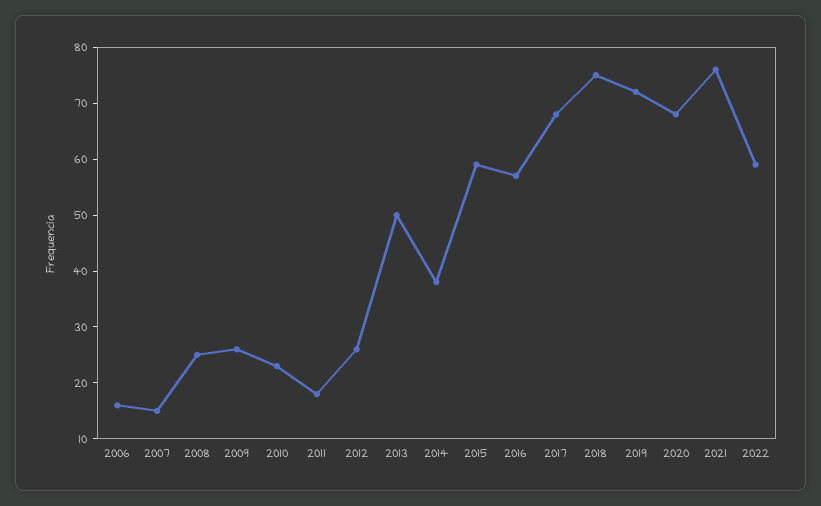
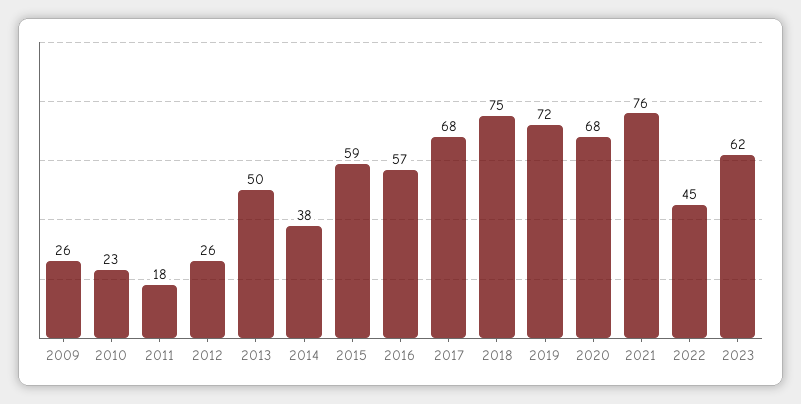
2006: 15 -> none
2007: 15 -> none
2008: 25 -> none
2022: 60 -> 45
2023: none -> 62

